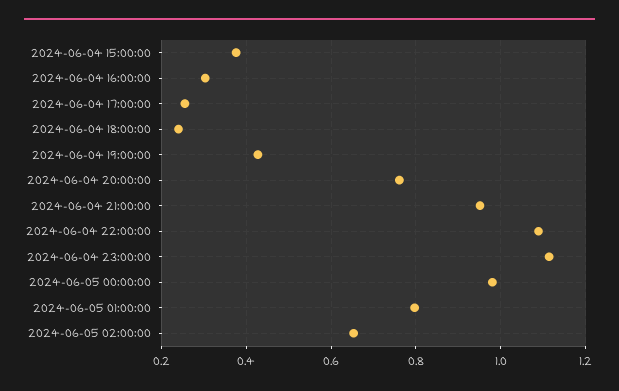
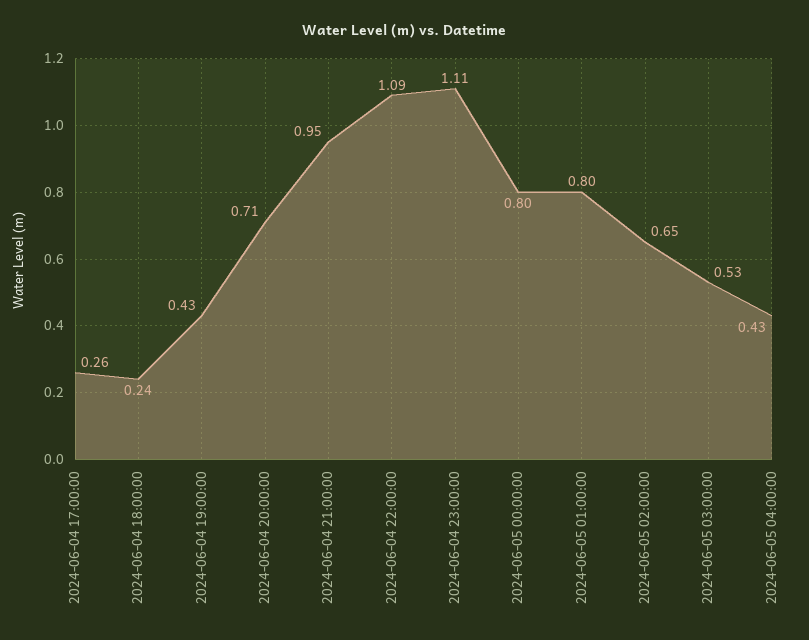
2024-06-04 15:00:00: 0.38 -> none
2024-06-04 16:00:00: 0.3 -> none
2024-06-04 20:00:00: 0.76 -> 0.71
2024-06-05 00:00:00: 0.98 -> 0.8
2024-06-05 03:00:00: none -> 0.53
2024-06-05 04:00:00: none -> 0.43

